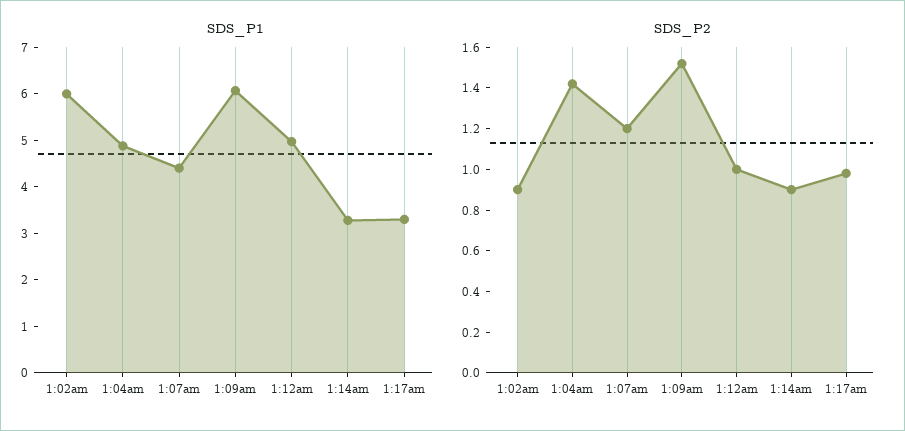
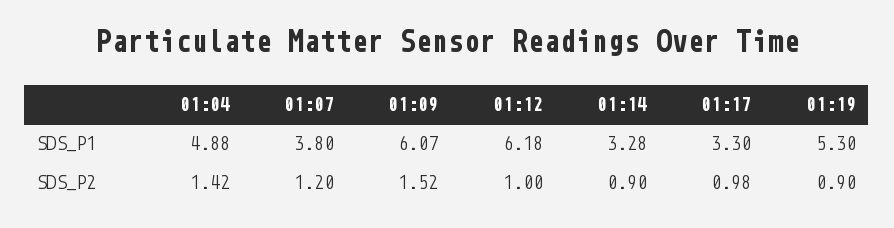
SDS_P1, 1:02am: 6 -> none
SDS_P1, 1:07am: 4.4 -> 3.8
SDS_P1, 1:12am: 5 -> 6.18
SDS_P2, 1:02am: 0.9 -> none
SDS_P1, 01:19: none -> 5.3
SDS_P2, 01:19: none -> 0.9

